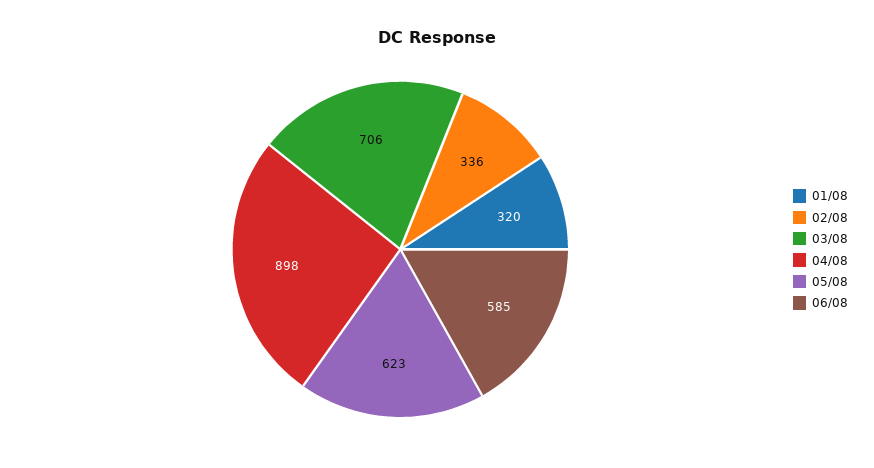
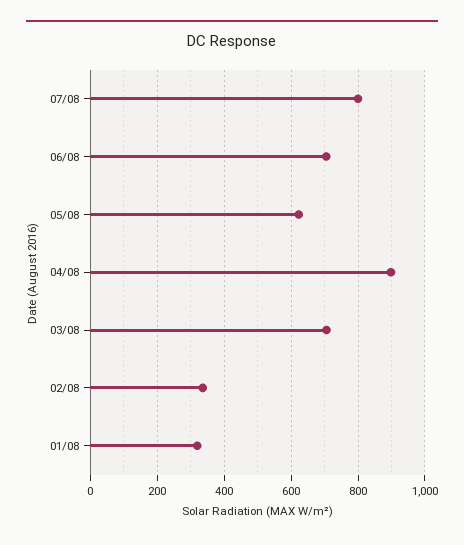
06/08: 585 -> 700
07/08: none -> 800

